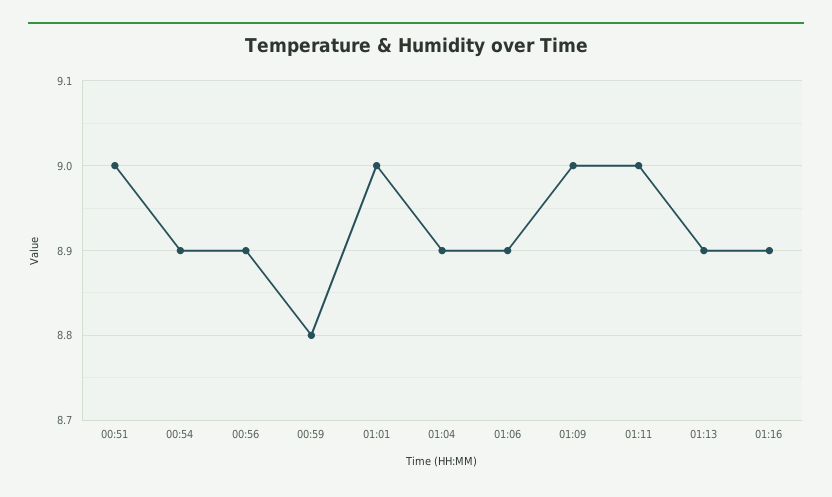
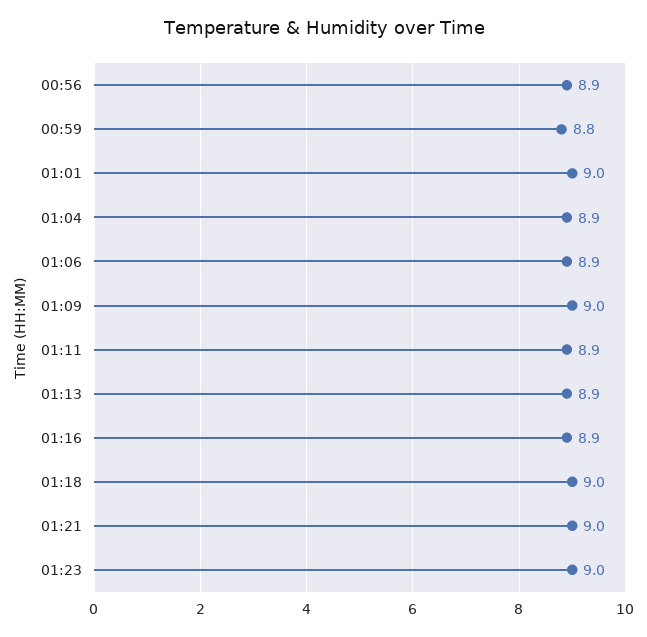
00:51: 9 -> none
00:54: 8.9 -> none
01:11: 9 -> 8.9
01:18: none -> 9
01:21: none -> 9
01:23: none -> 9

